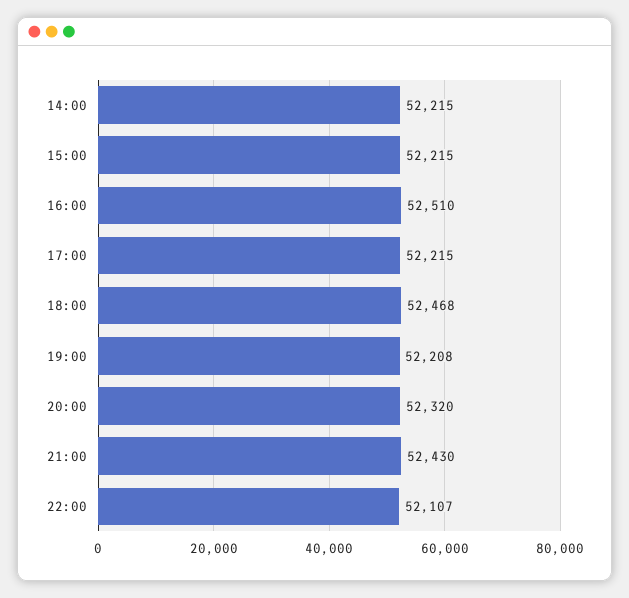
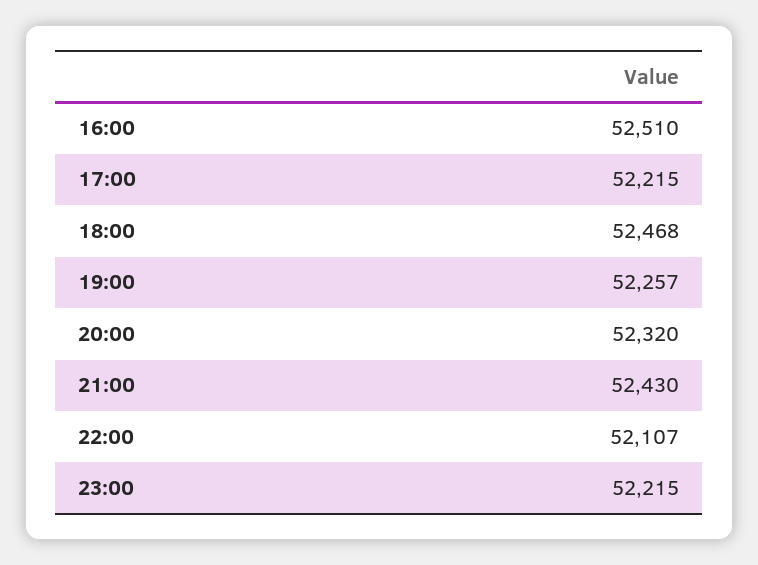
14:00: 52215 -> none
15:00: 52215 -> none
19:00: 52208 -> 52257
23:00: none -> 52215

